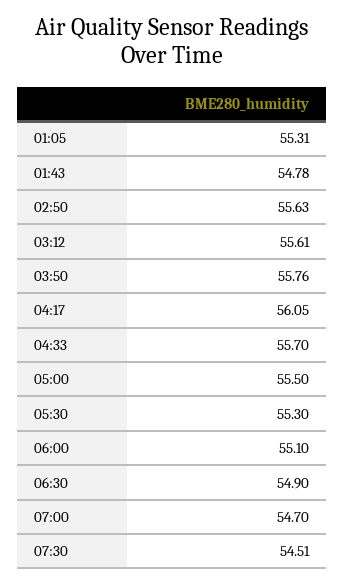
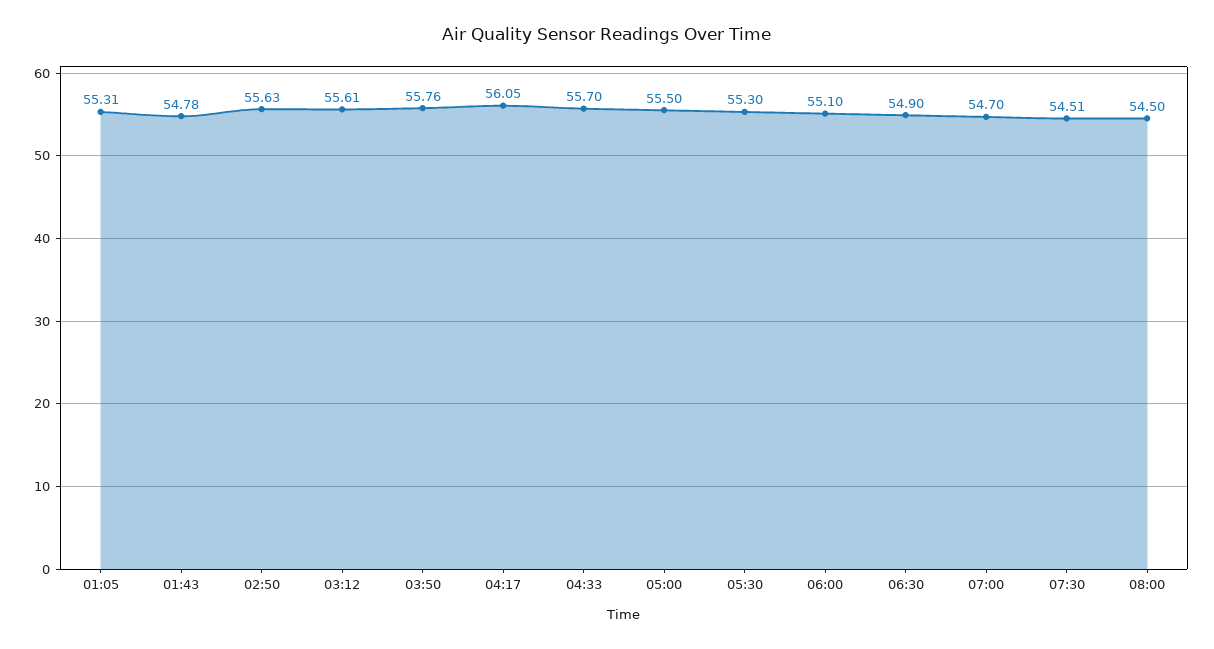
08:00: none -> 54.5

